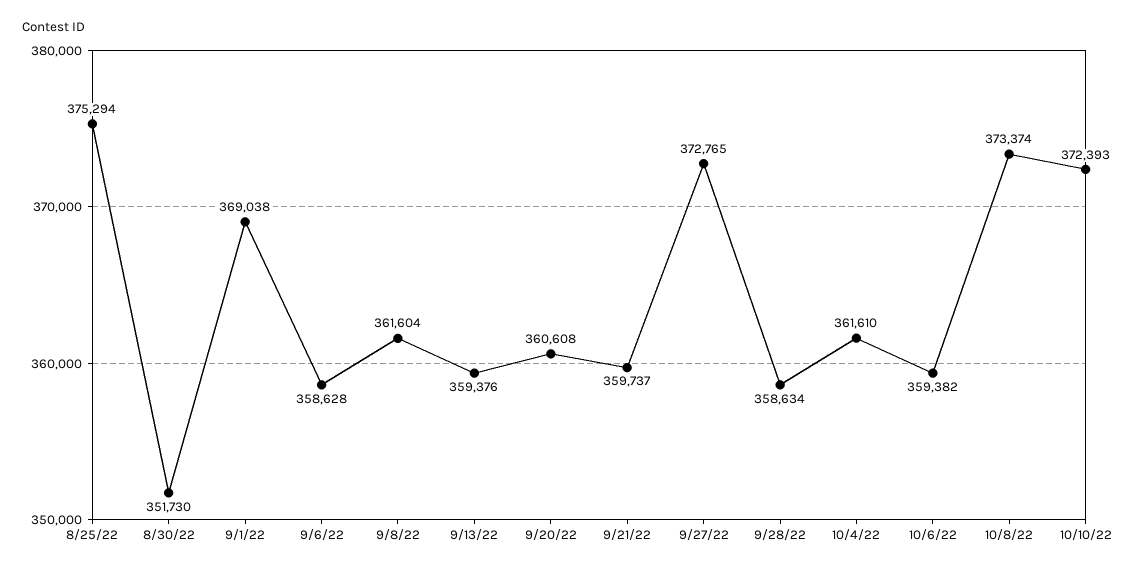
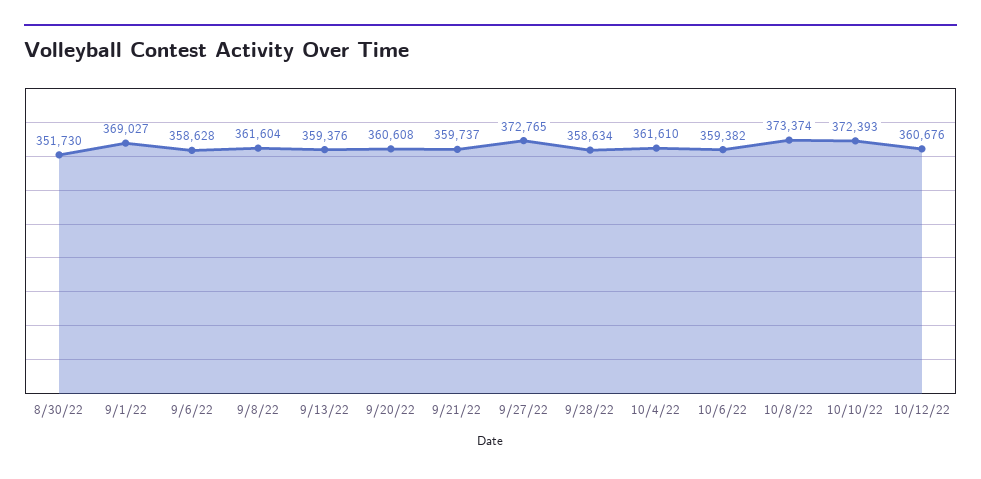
8/25/22: 375294 -> none
9/1/22: 369038 -> 369027
10/12/22: none -> 360676

